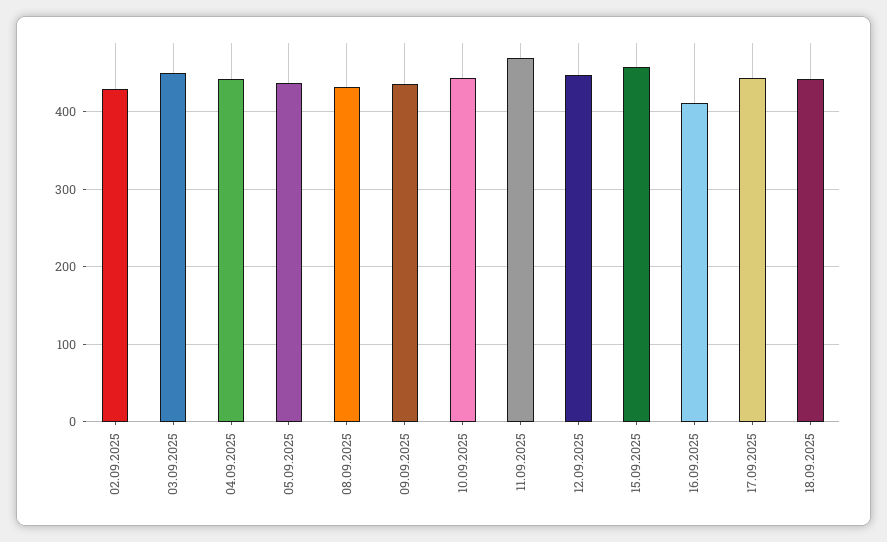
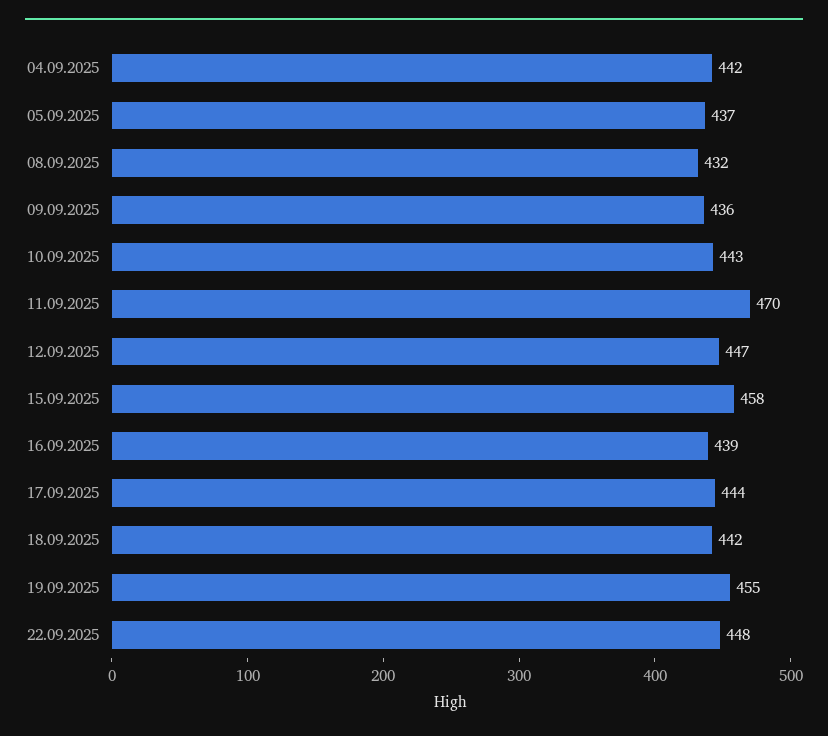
02.09.2025: 430 -> none
03.09.2025: 450 -> none
16.09.2025: 410 -> 439
19.09.2025: none -> 455
22.09.2025: none -> 448

